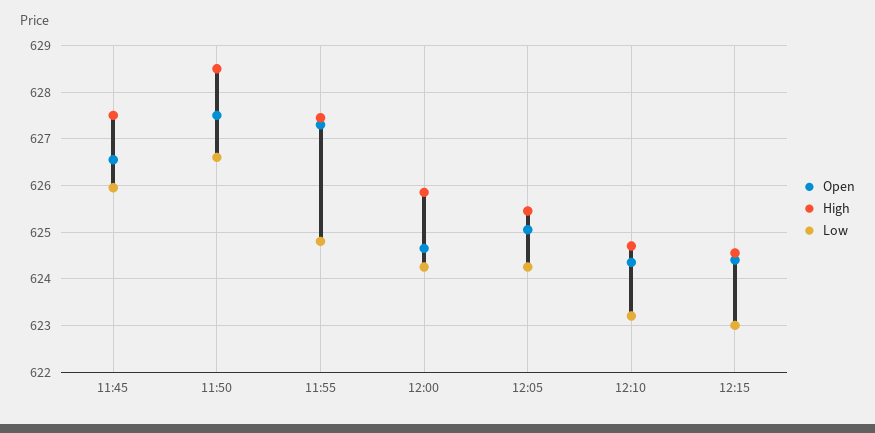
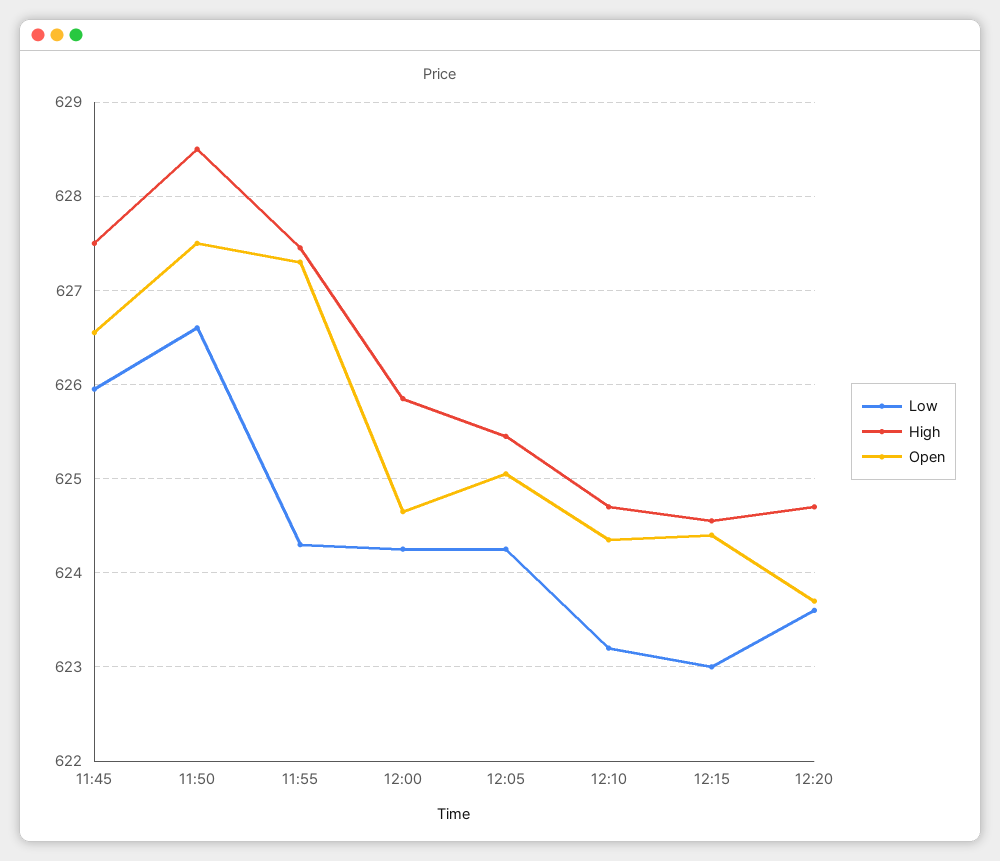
Low, 11:55: 624.8 -> 624.3
Low, 12:20: none -> 623.6
High, 12:20: none -> 624.7
Open, 12:20: none -> 623.7

